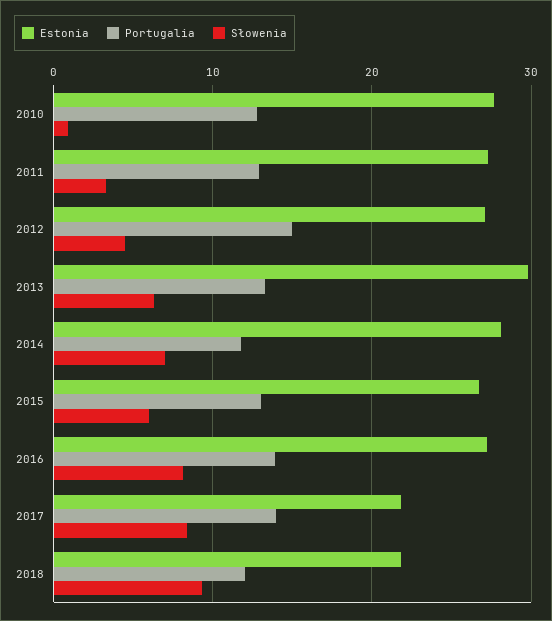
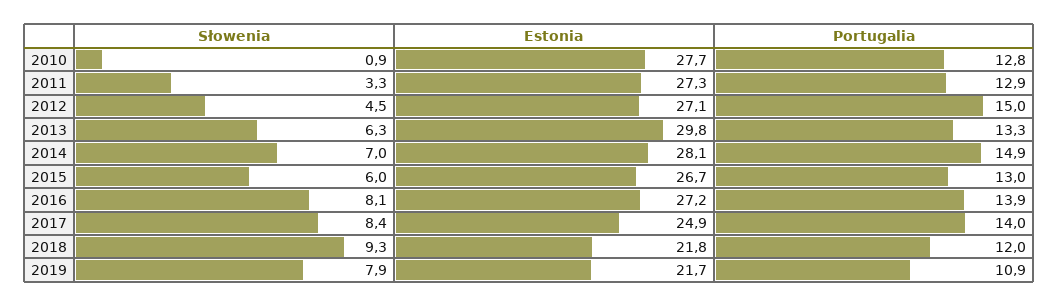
Portugalia, 2014: 12 -> 14.9
Estonia, 2017: 22 -> 24.9
Słowenia, 2019: none -> 7.9
Estonia, 2019: none -> 21.7
Portugalia, 2019: none -> 10.9

